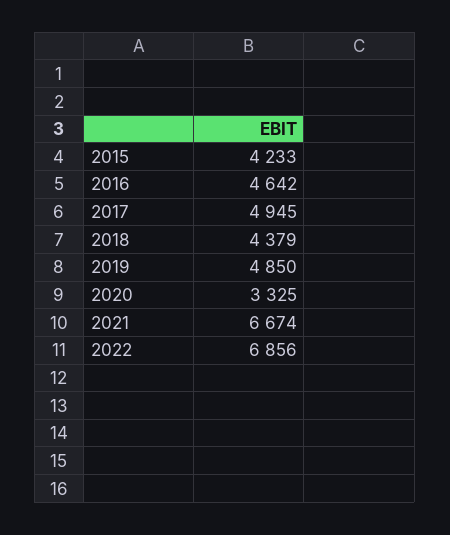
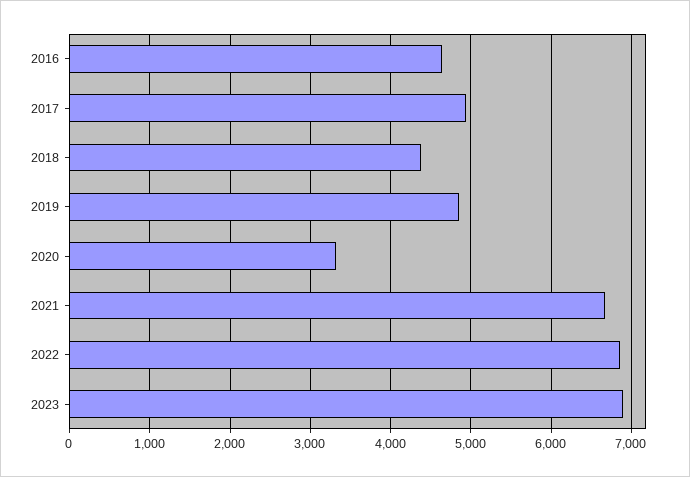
2015: 4233 -> none
2023: none -> 6900

